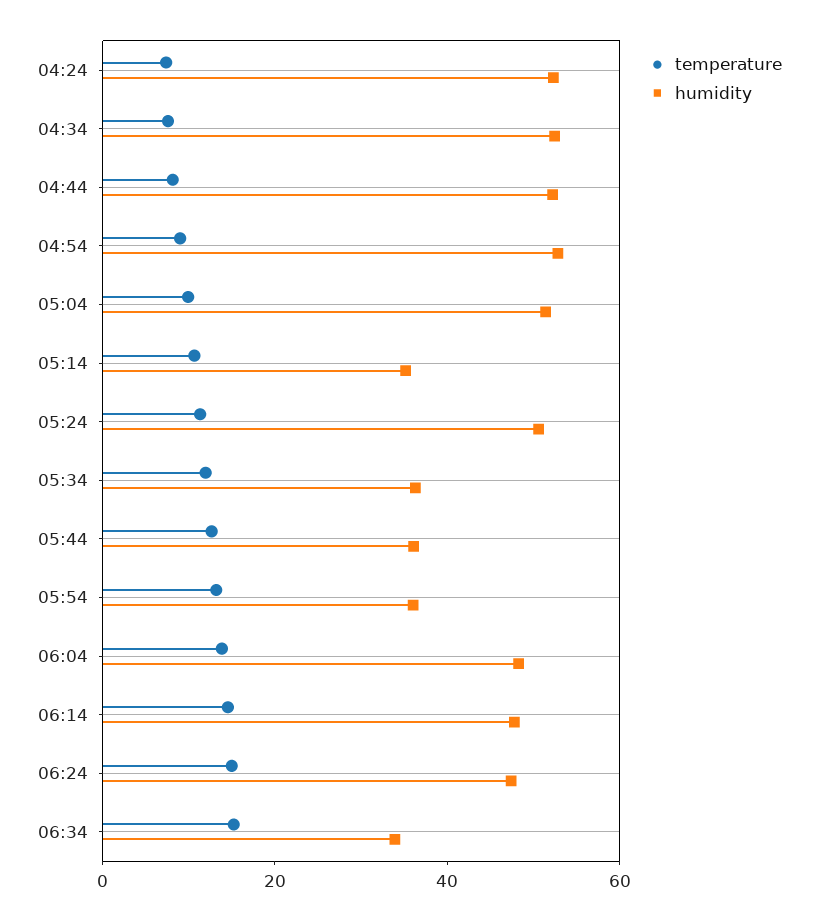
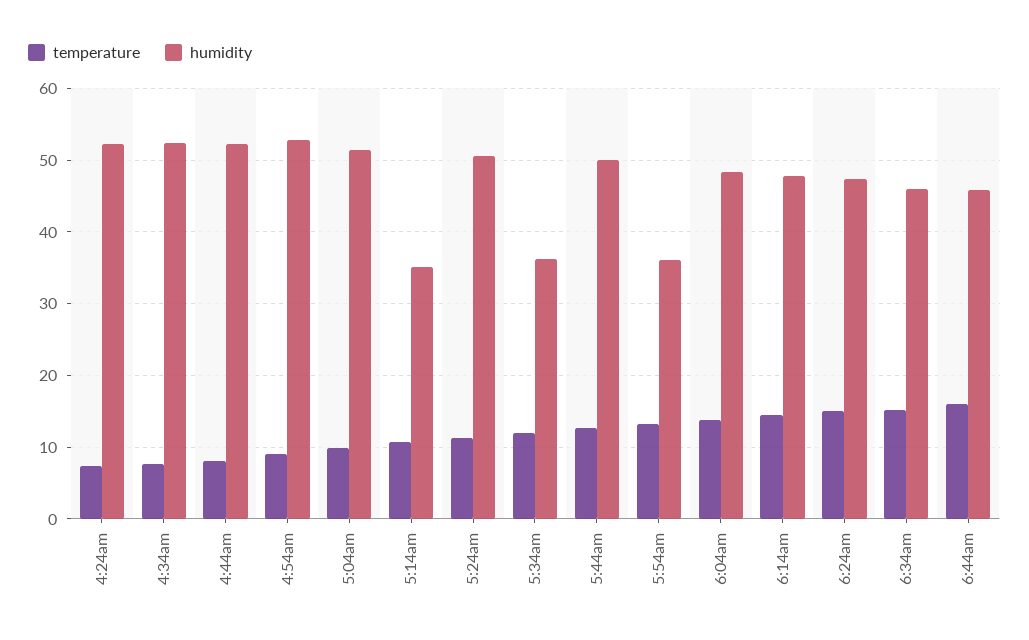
humidity, 05:44: 35 -> 50
humidity, 06:34: 35 -> 46
temperature, 6:44am: none -> 16
humidity, 6:44am: none -> 46

